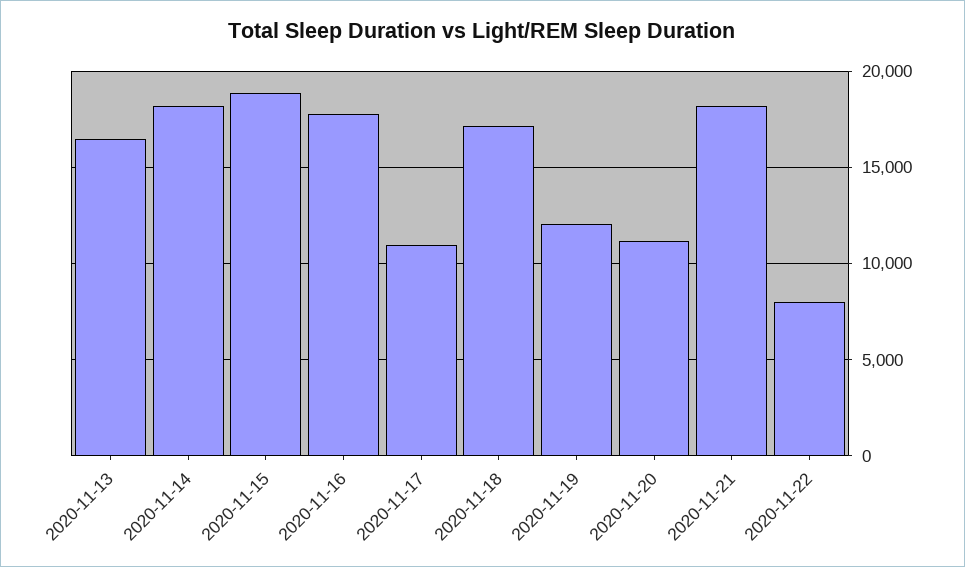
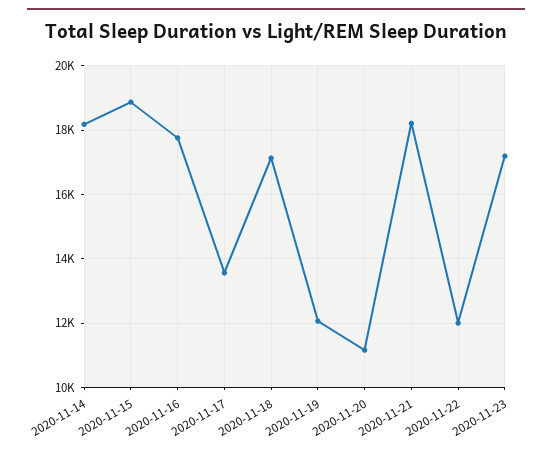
2020-11-13: 16500 -> none
2020-11-17: 11000 -> 13600
2020-11-22: 8000 -> 12000
2020-11-23: none -> 17200

